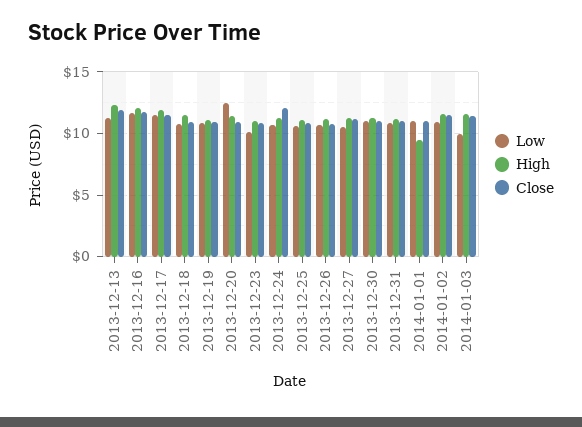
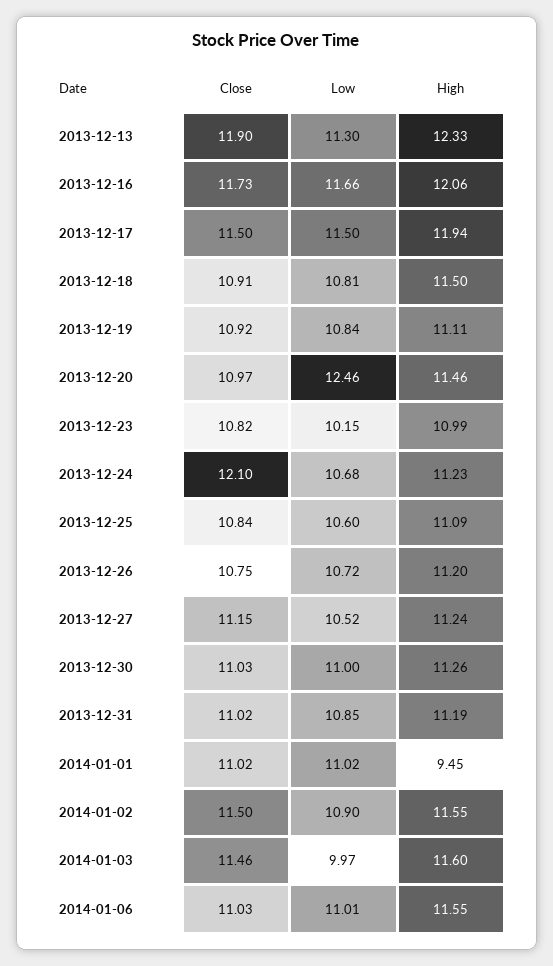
Close, 2014-01-06: none -> 11.03
Low, 2014-01-06: none -> 11.01
High, 2014-01-06: none -> 11.55

